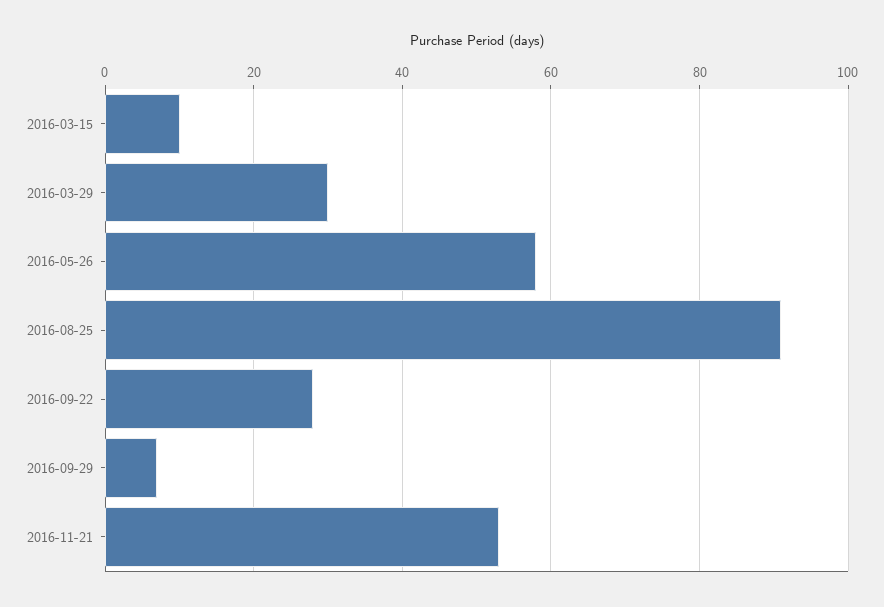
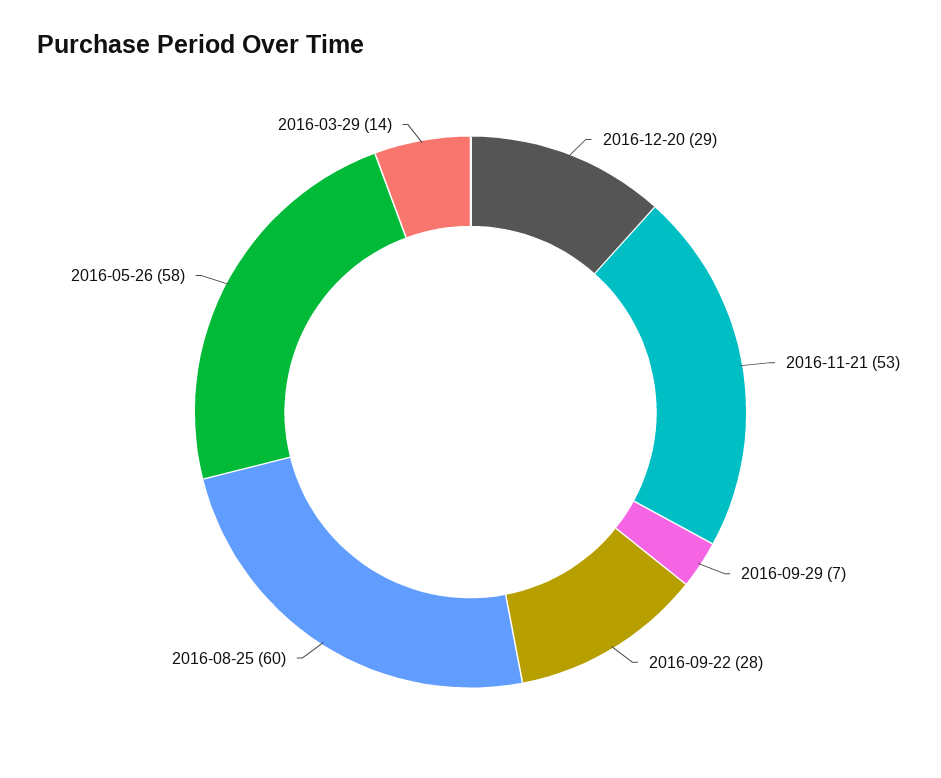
2016-03-15: 10 -> none
2016-03-29: 30 -> 14
2016-08-25: 90 -> 60
2016-12-20: none -> 29

